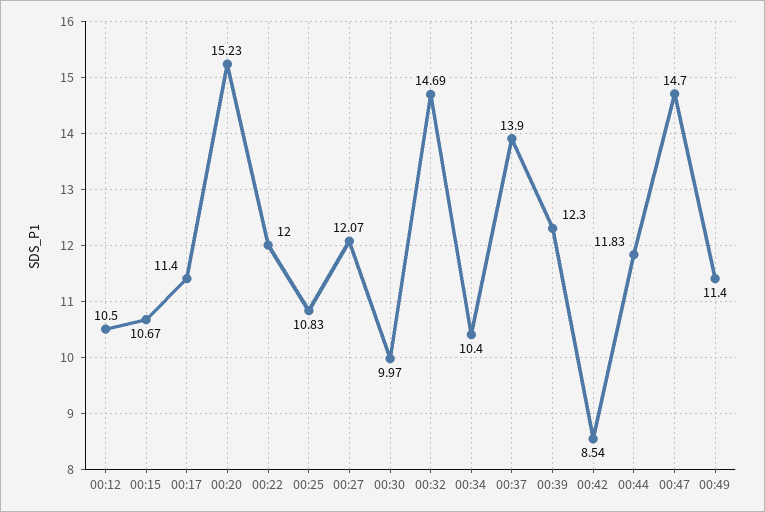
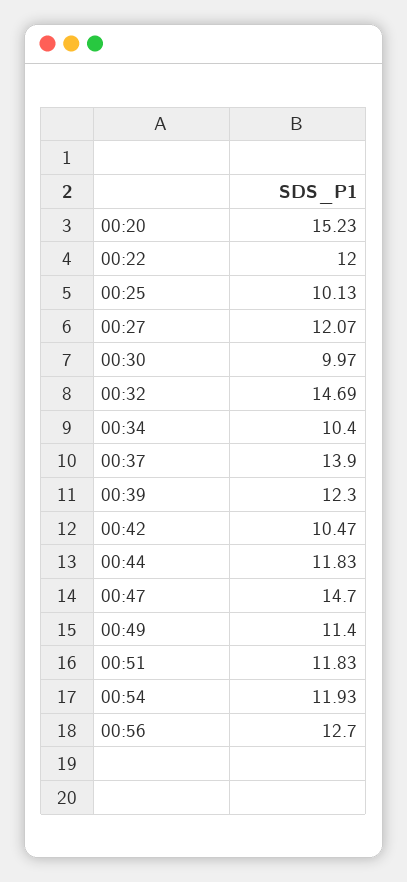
00:12: 10.5 -> none
00:15: 10.67 -> none
00:17: 11.4 -> none
00:25: 10.83 -> 10.13
00:42: 8.54 -> 10.47
00:51: none -> 11.83
00:54: none -> 11.93
00:56: none -> 12.7

